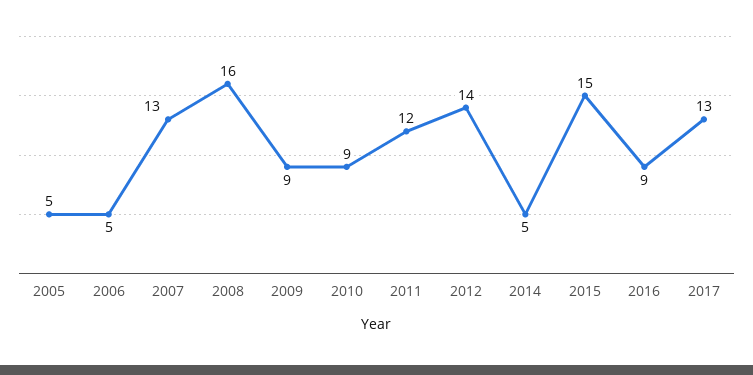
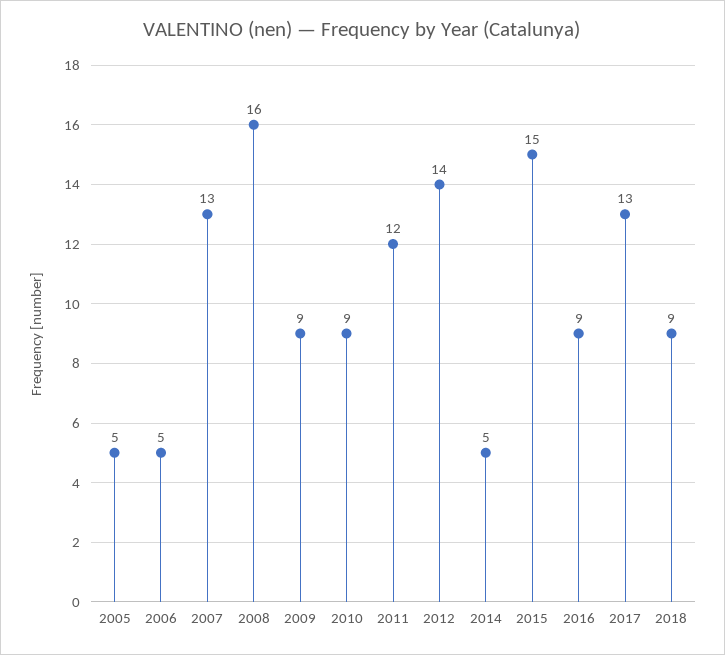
2018: none -> 9

